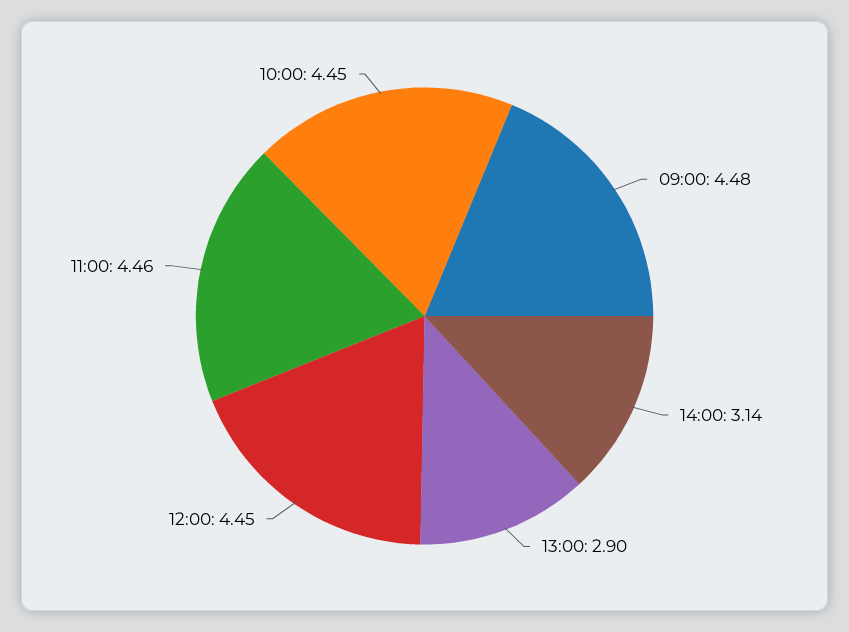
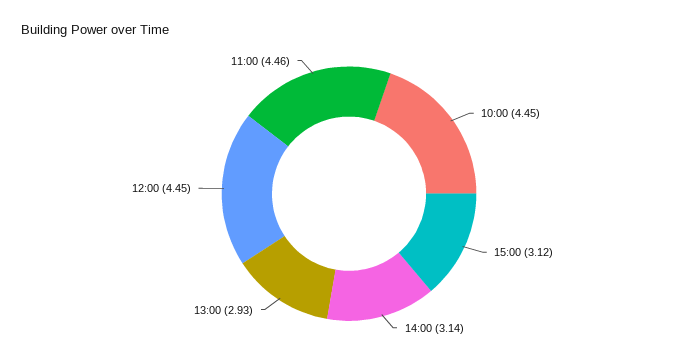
09:00: 4.48 -> none
13:00: 2.9 -> 2.93
15:00: none -> 3.12

